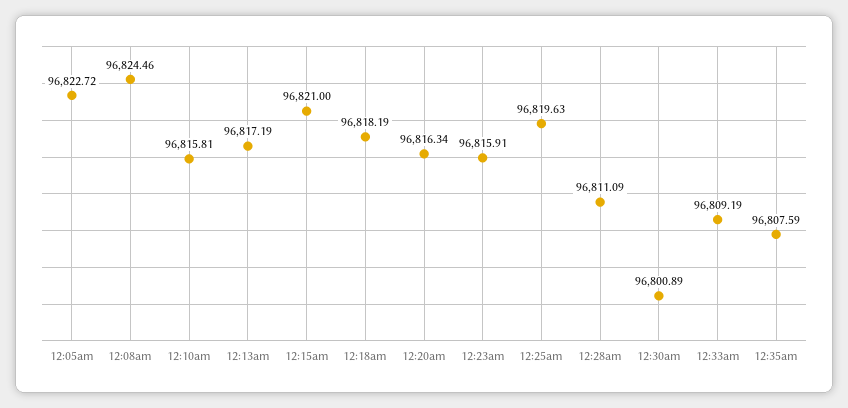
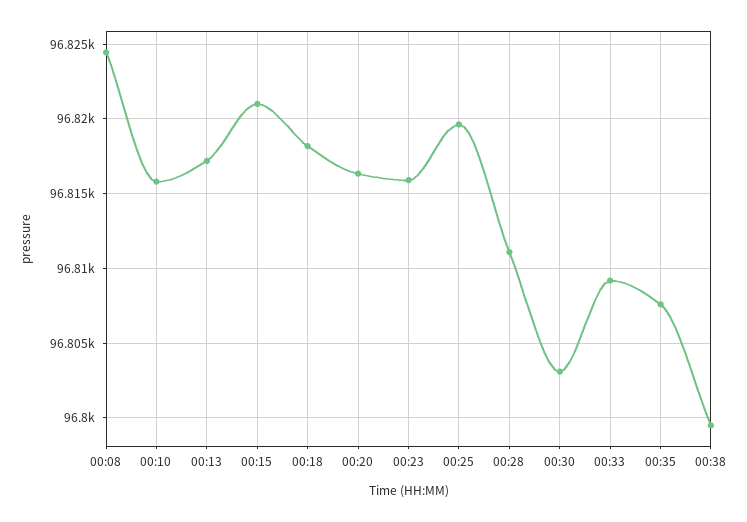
12:05am: 96822.72 -> none
12:30am: 96800.89 -> 96803
00:38: none -> 96799.5

